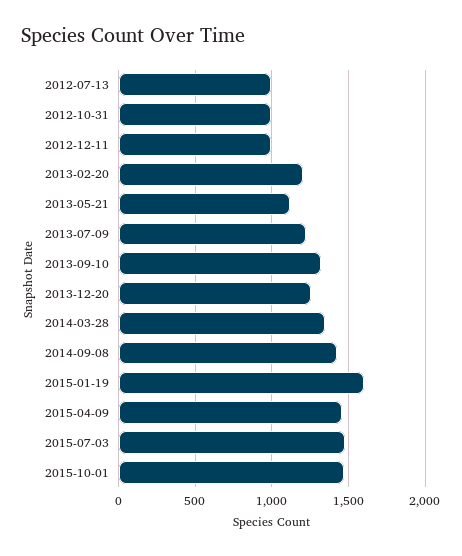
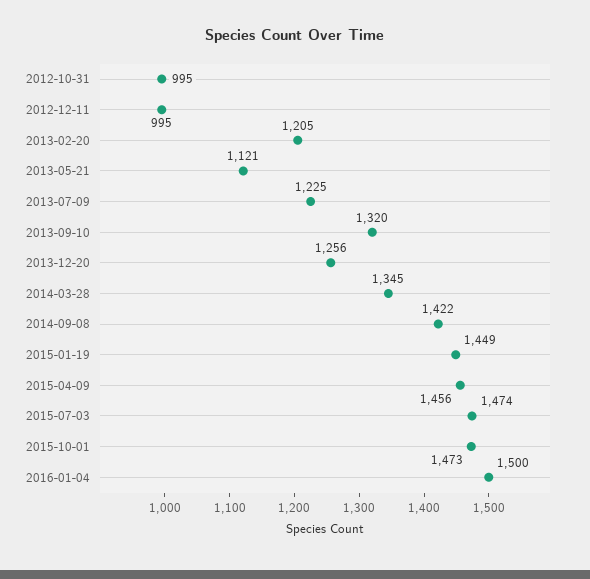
2012-07-13: 1000 -> none
2015-01-19: 1600 -> 1449
2016-01-04: none -> 1500

